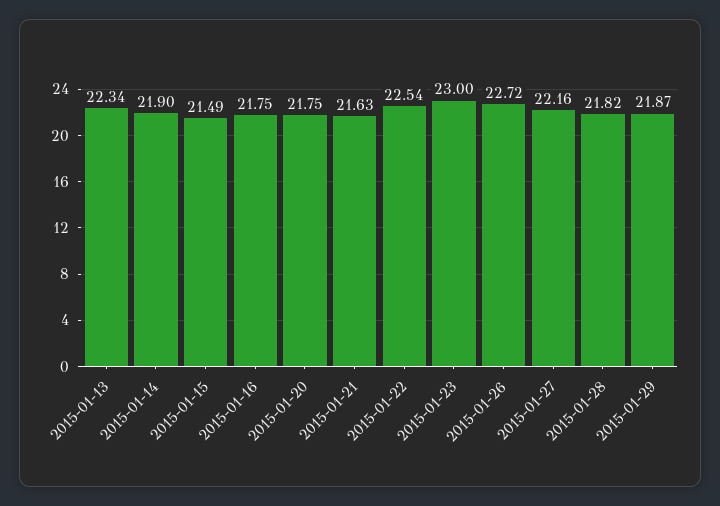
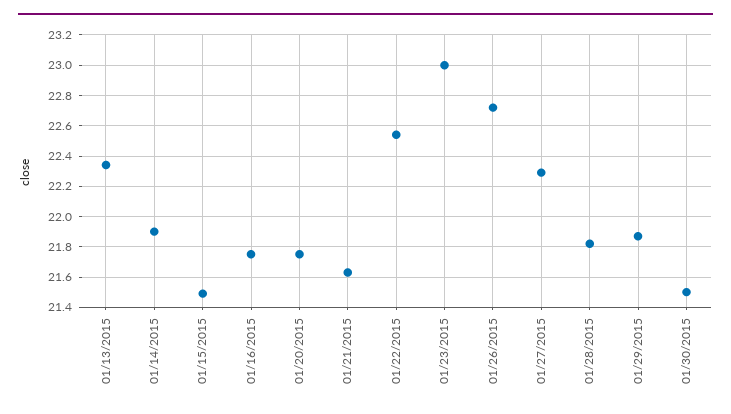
2015-01-27: 22.16 -> 22.3
01/30/2015: none -> 21.5

